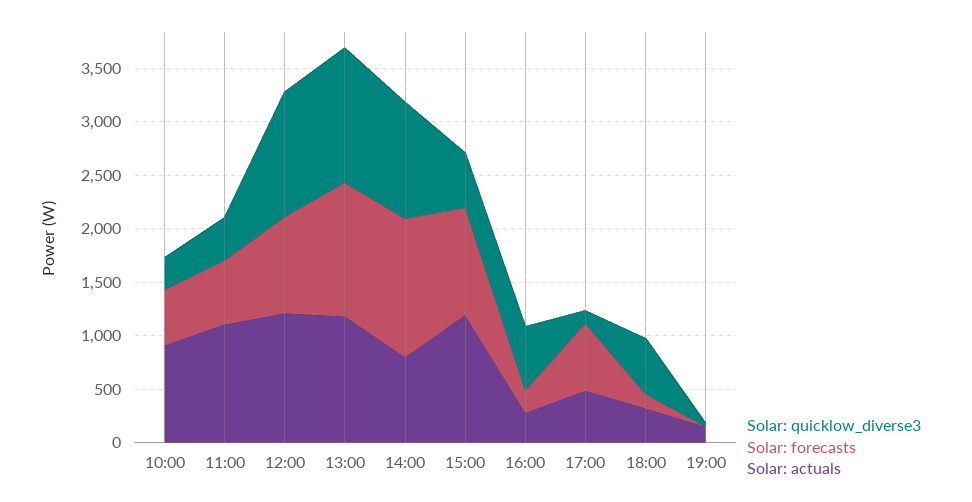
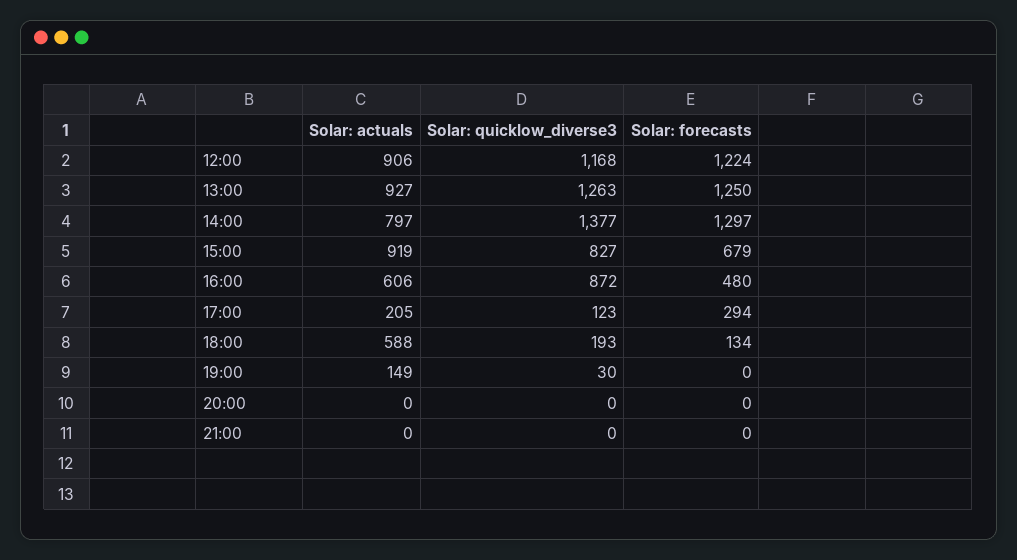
Solar: quicklow_diverse3, 10:00: 300 -> none
Solar: forecasts, 10:00: 500 -> none
Solar: actuals, 10:00: 900 -> none
Solar: quicklow_diverse3, 11:00: 400 -> none
Solar: forecasts, 11:00: 600 -> none
Solar: actuals, 11:00: 1100 -> none
Solar: forecasts, 12:00: 900 -> 1224
Solar: actuals, 12:00: 1200 -> 906
Solar: actuals, 13:00: 1200 -> 927
Solar: quicklow_diverse3, 14:00: 1100 -> 1377
Solar: quicklow_diverse3, 15:00: 500 -> 827
Solar: forecasts, 15:00: 1000 -> 679
Solar: actuals, 15:00: 1200 -> 919
Solar: quicklow_diverse3, 16:00: 600 -> 872
Solar: forecasts, 16:00: 200 -> 480
Solar: actuals, 16:00: 300 -> 606
Solar: forecasts, 17:00: 600 -> 294
Solar: actuals, 17:00: 500 -> 205
Solar: quicklow_diverse3, 18:00: 500 -> 193
Solar: actuals, 18:00: 300 -> 588
Solar: actuals, 20:00: none -> 0
Solar: quicklow_diverse3, 20:00: none -> 0
Solar: forecasts, 20:00: none -> 0
Solar: actuals, 21:00: none -> 0
Solar: quicklow_diverse3, 21:00: none -> 0
Solar: forecasts, 21:00: none -> 0

